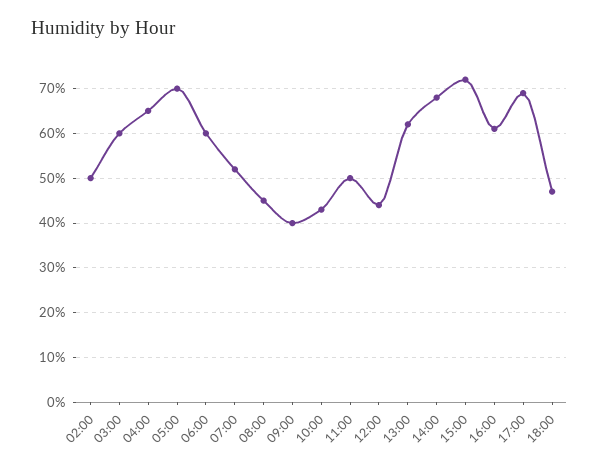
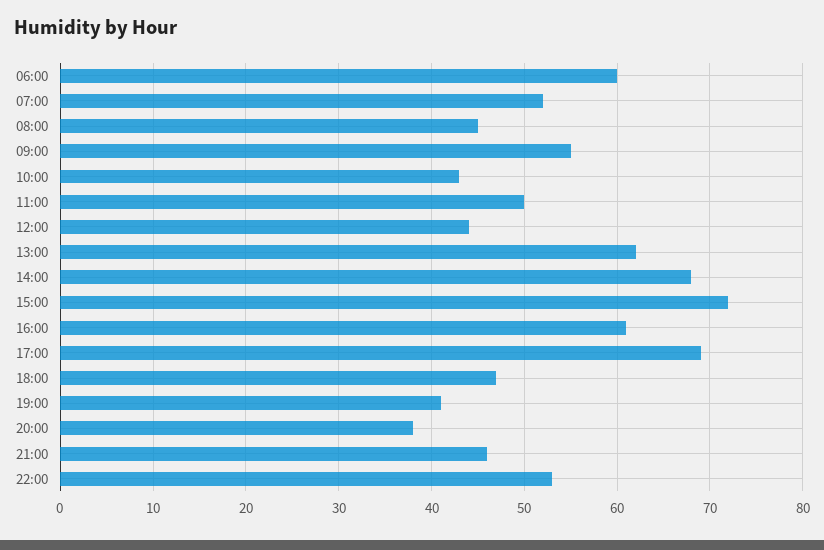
02:00: 50 -> none
03:00: 60 -> none
04:00: 65 -> none
05:00: 70 -> none
09:00: 40 -> 55
19:00: none -> 41
20:00: none -> 38
21:00: none -> 46
22:00: none -> 53

